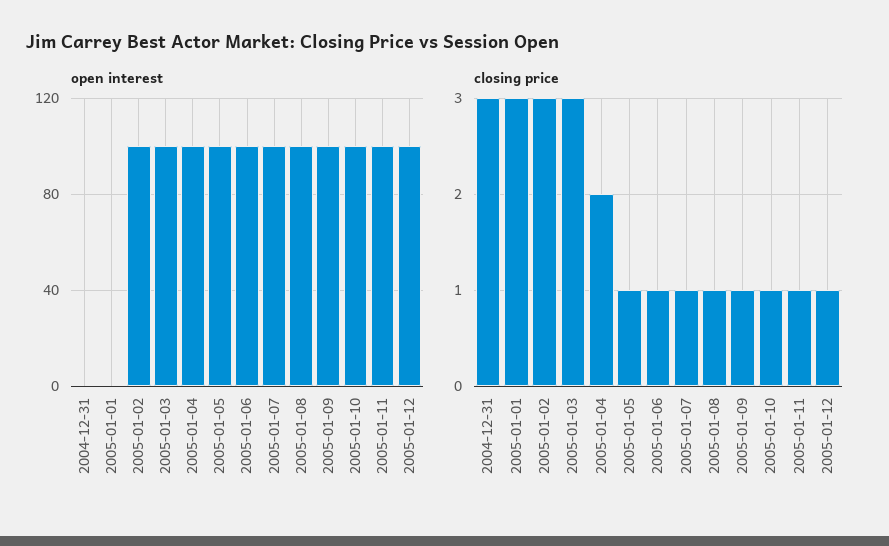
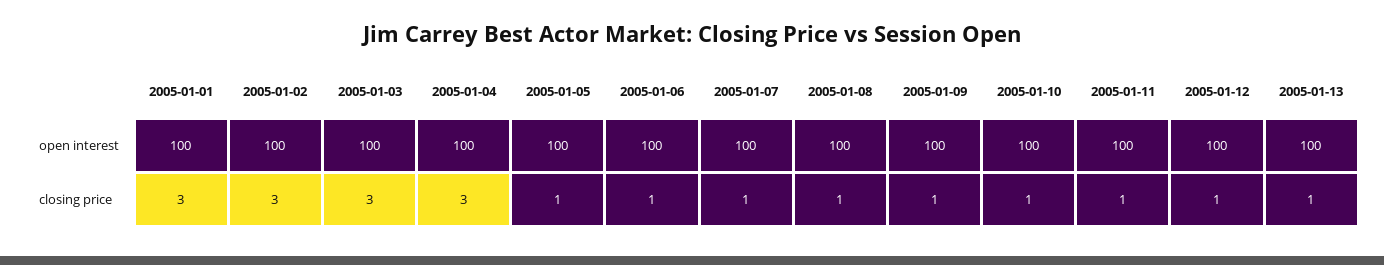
open interest, 2004-12-31: 0 -> none
open interest, 2005-01-01: 0 -> 100
closing price, 2004-12-31: 3 -> none
closing price, 2005-01-04: 2 -> 3
open interest, 2005-01-13: none -> 100
closing price, 2005-01-13: none -> 1

